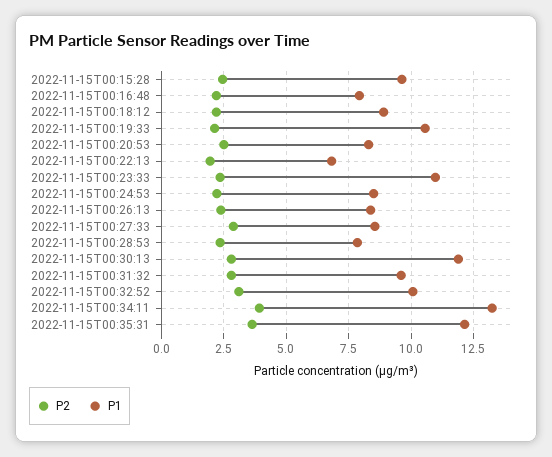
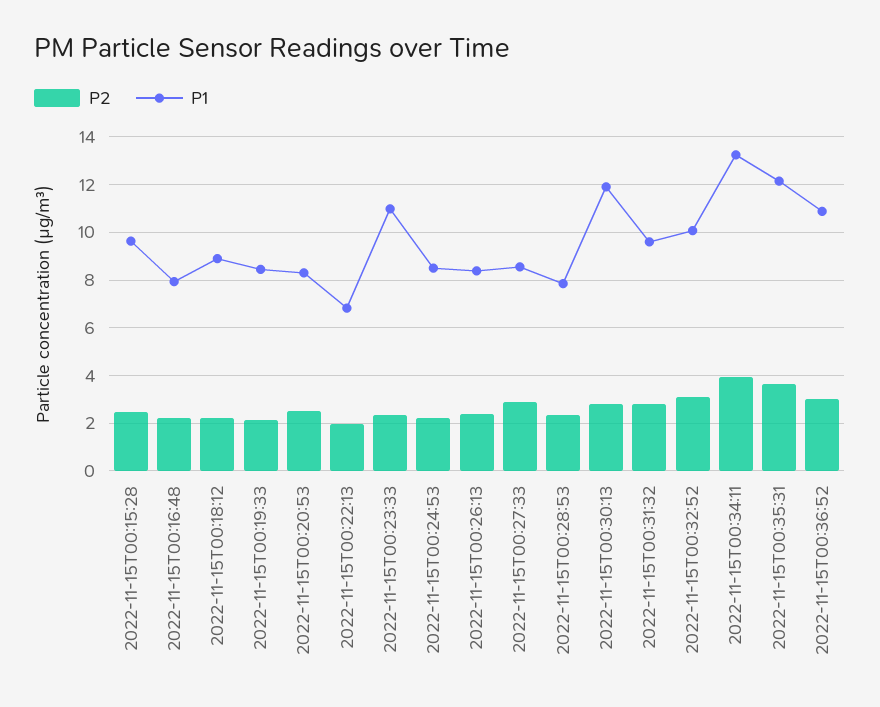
P1, 2022-11-15T00:19:33: 10.5 -> 8.5
P2, 2022-11-15T00:36:52: none -> 3
P1, 2022-11-15T00:36:52: none -> 11

